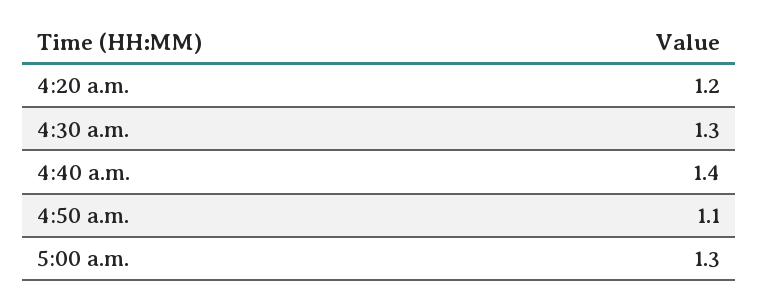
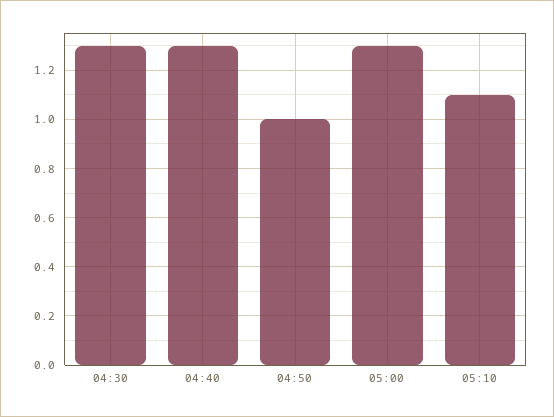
4:20 a.m.: 1.2 -> none
4:40 a.m.: 1.4 -> 1.3
4:50 a.m.: 1.1 -> 1
05:10: none -> 1.1

